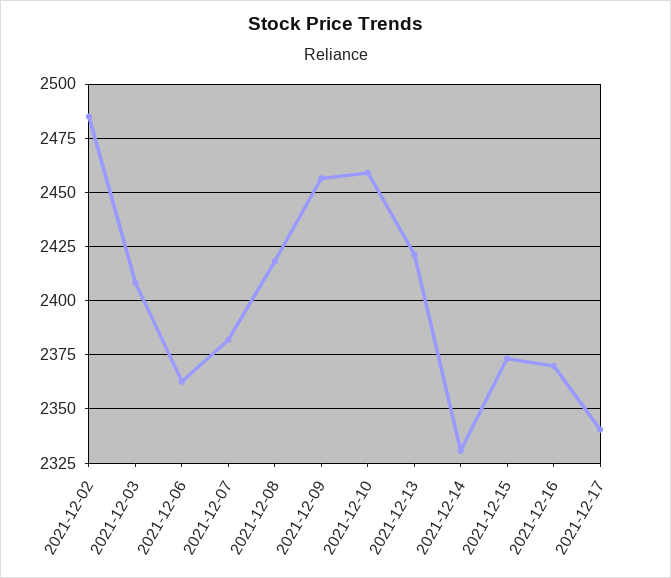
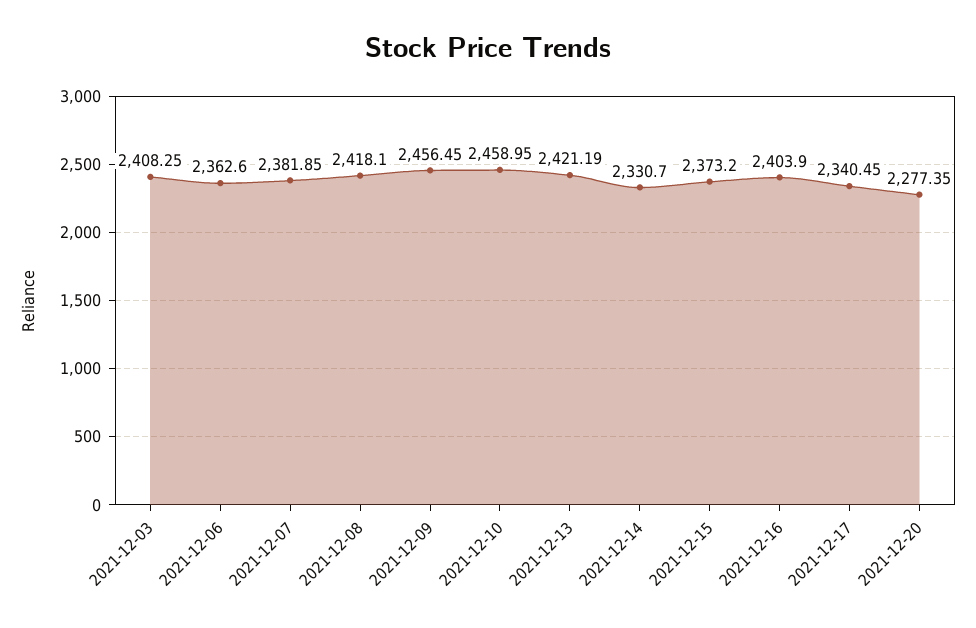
2021-12-02: 2485 -> none
2021-12-16: 2370 -> 2403.9
2021-12-20: none -> 2277.35

